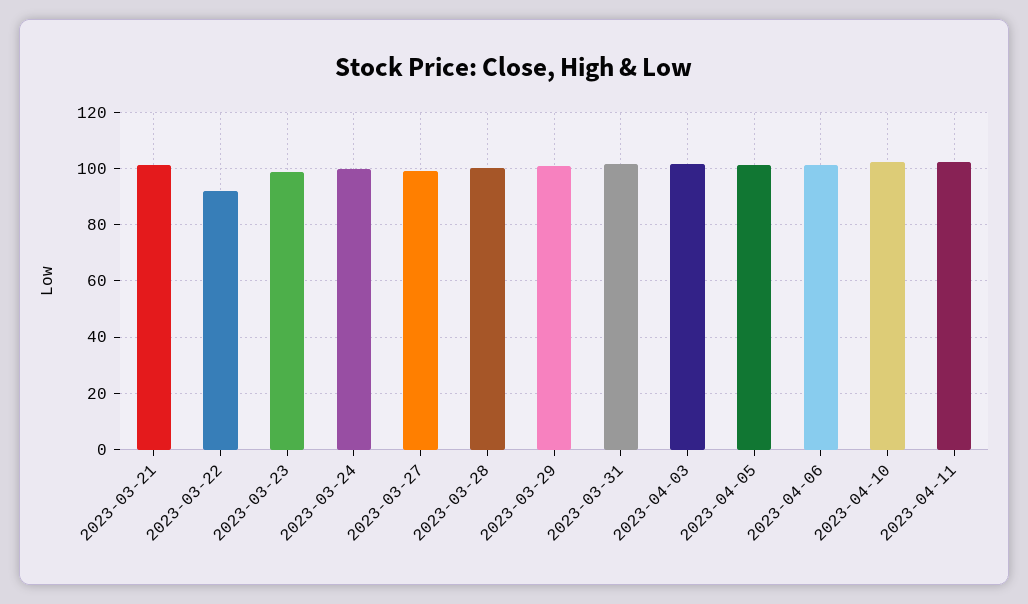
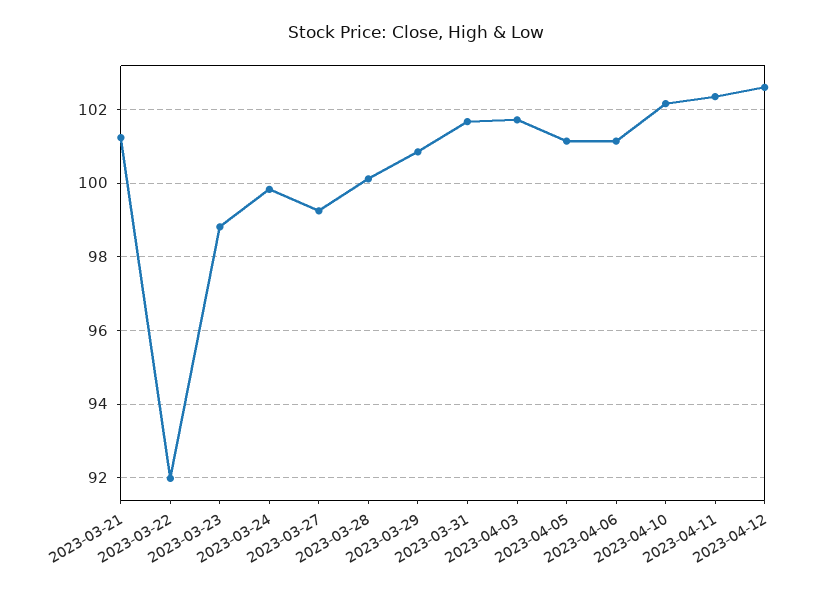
2023-04-12: none -> 102.6

